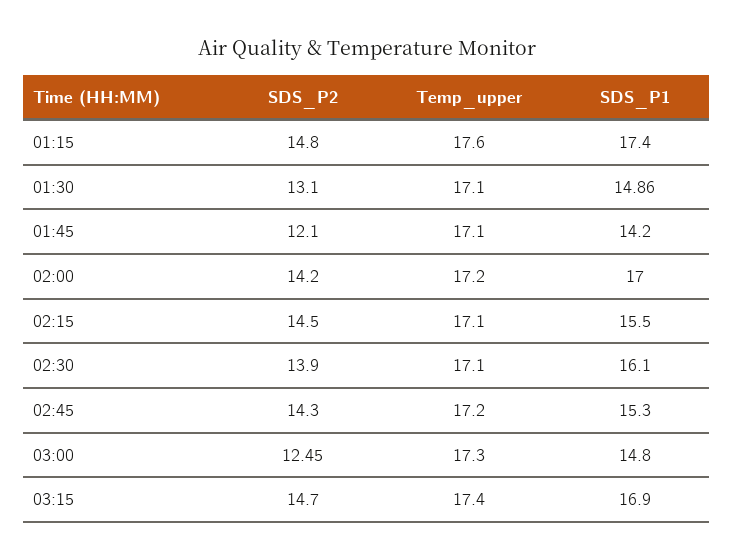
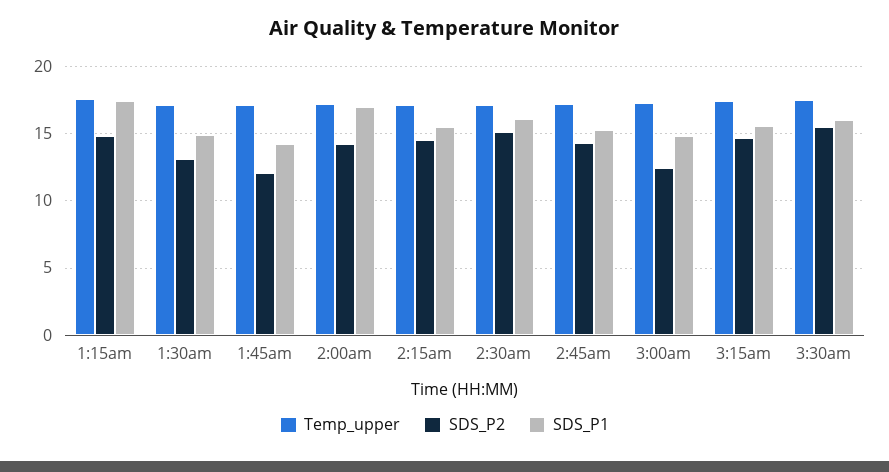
SDS_P2, 02:30: 13.9 -> 15
SDS_P1, 03:15: 16.9 -> 15.5
Temp_upper, 3:30am: none -> 17.5
SDS_P2, 3:30am: none -> 15.5
SDS_P1, 3:30am: none -> 16

